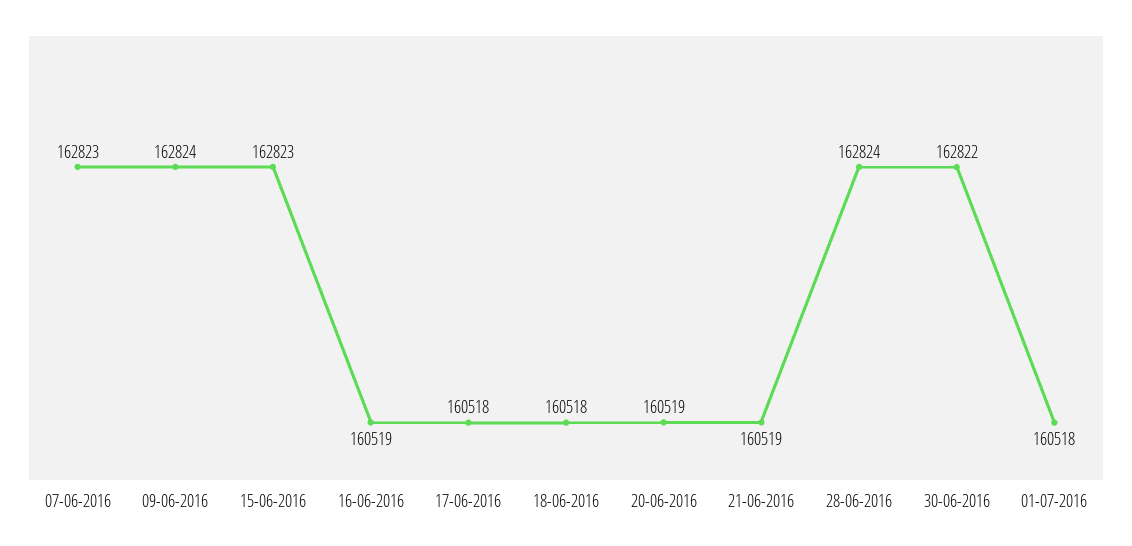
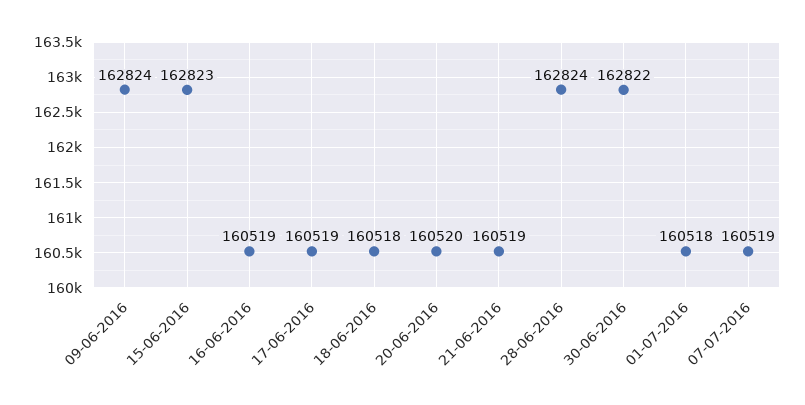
07-06-2016: 162823 -> none
17-06-2016: 160518 -> 160519
20-06-2016: 160519 -> 160520
07-07-2016: none -> 160519

